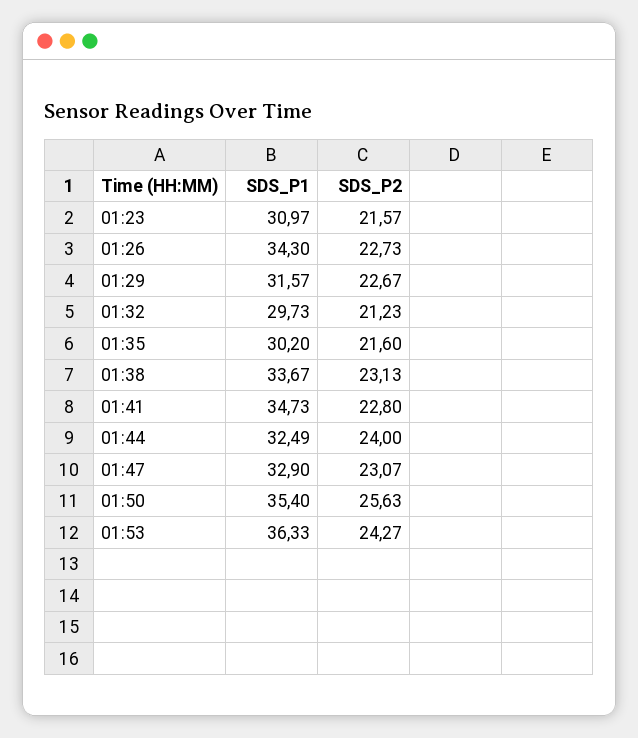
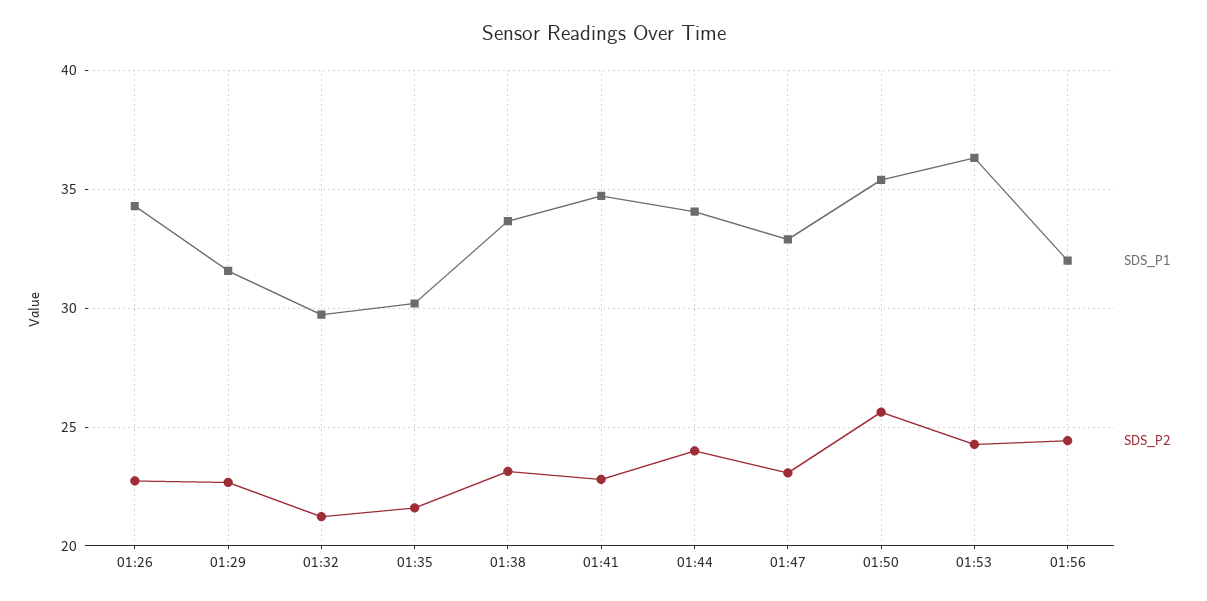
SDS_P1, 01:23: 30.97 -> none
SDS_P2, 01:23: 21.57 -> none
SDS_P1, 01:44: 32.49 -> 34
SDS_P1, 01:56: none -> 32
SDS_P2, 01:56: none -> 24.5

